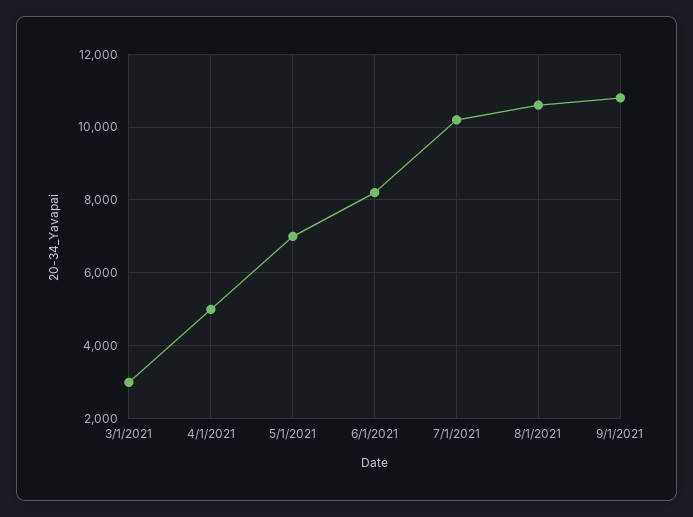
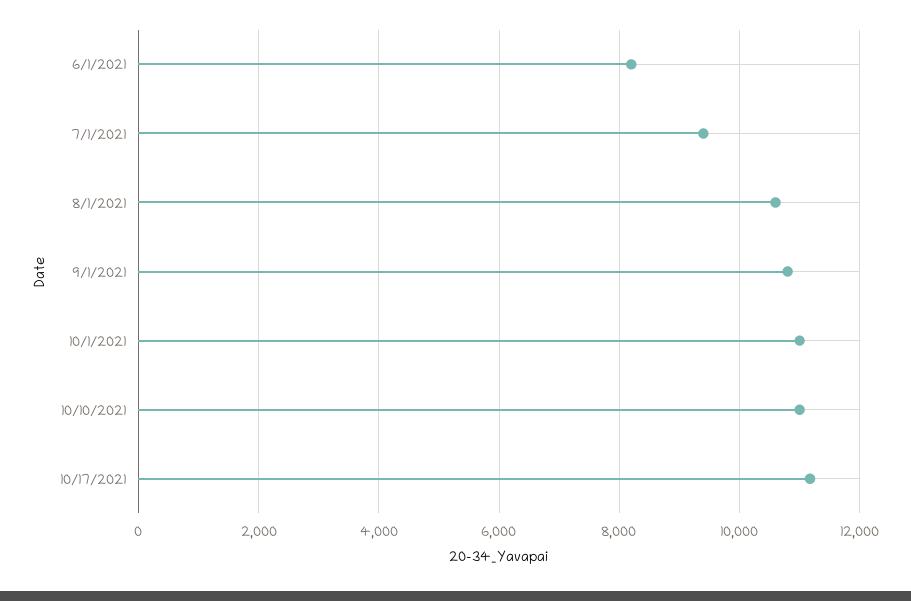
3/1/2021: 3000 -> none
4/1/2021: 5000 -> none
5/1/2021: 7000 -> none
7/1/2021: 10200 -> 9400
10/1/2021: none -> 11000
10/10/2021: none -> 11000
10/17/2021: none -> 11200

